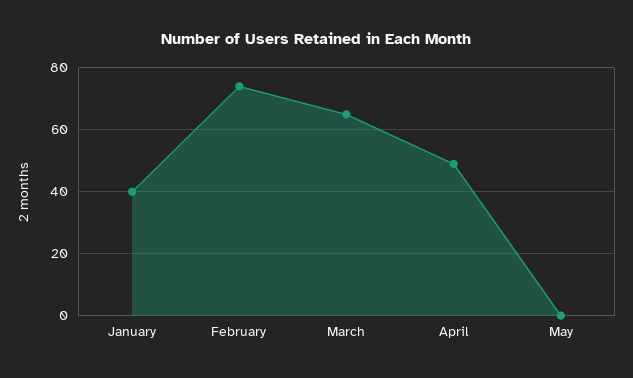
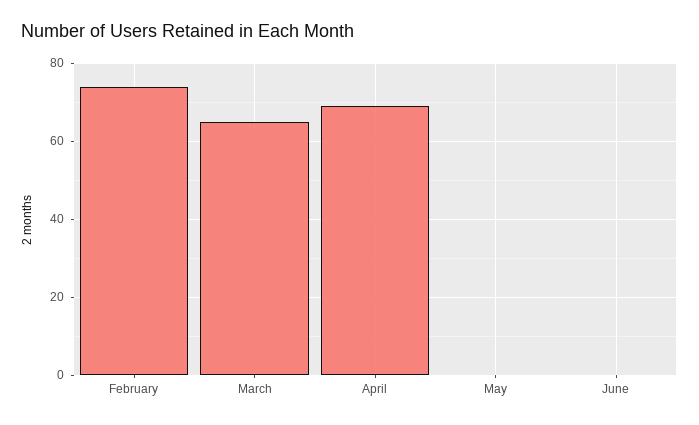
January: 40 -> none
April: 50 -> 70
June: none -> 0

